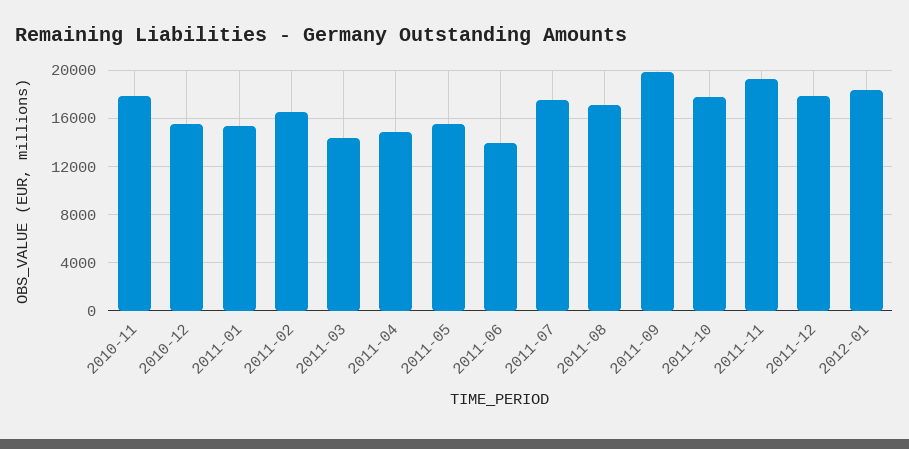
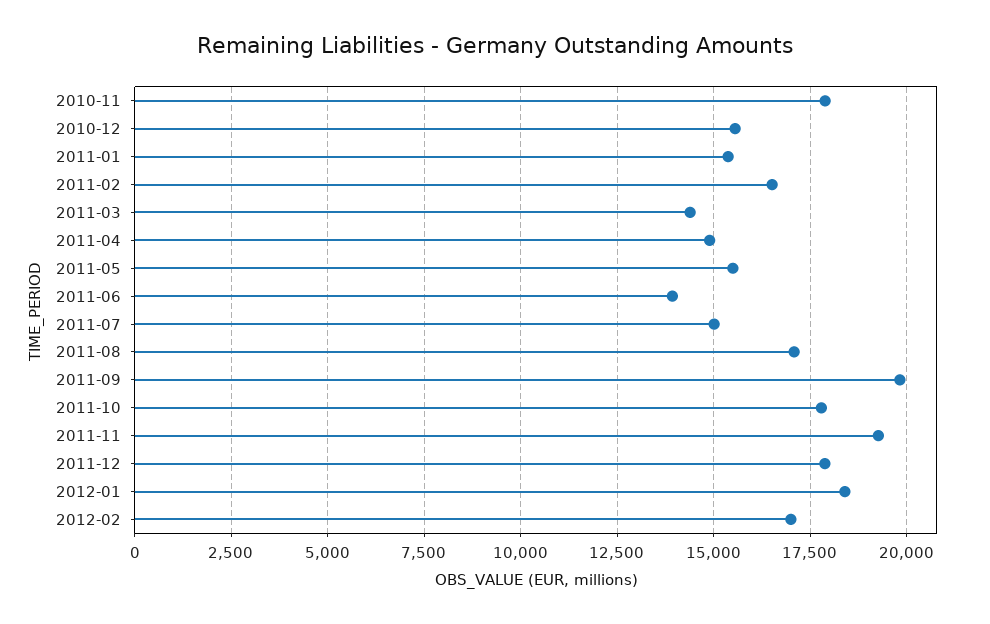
2011-07: 17500 -> 15000
2012-02: none -> 17000

